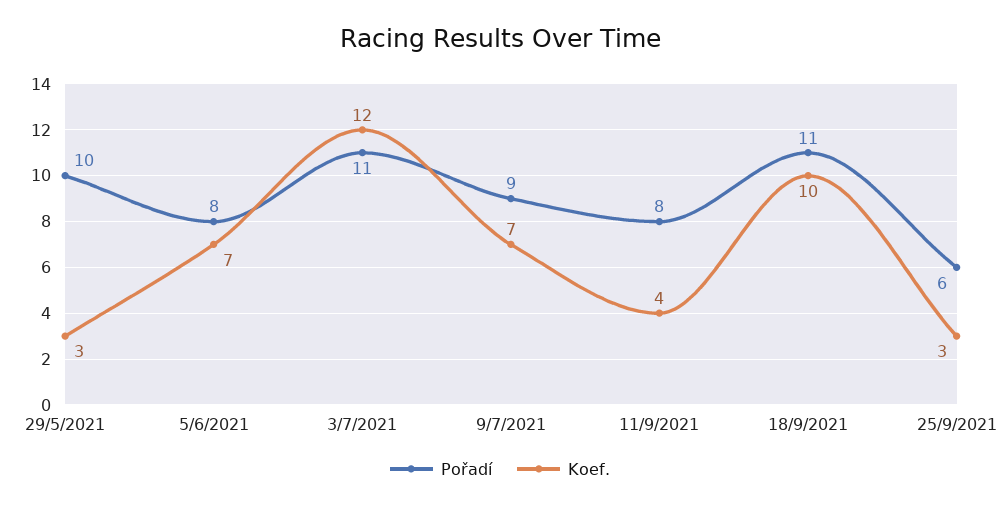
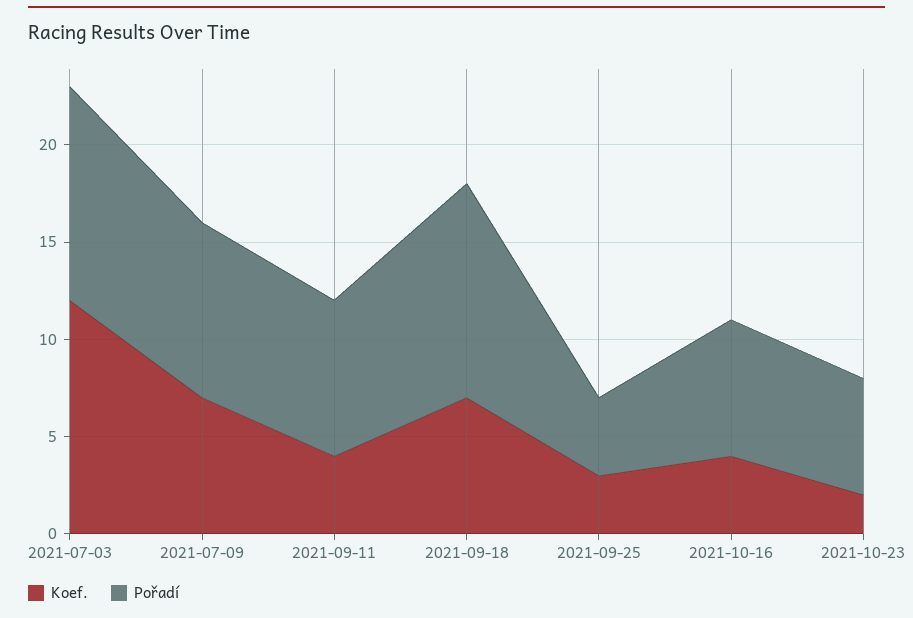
Pořadí, 29/5/2021: 10 -> none
Koef., 29/5/2021: 3 -> none
Pořadí, 5/6/2021: 8 -> none
Koef., 5/6/2021: 7 -> none
Koef., 18/9/2021: 10 -> 7
Pořadí, 25/9/2021: 6 -> 4
Koef., 2021-10-16: none -> 4
Pořadí, 2021-10-16: none -> 7
Koef., 2021-10-23: none -> 2
Pořadí, 2021-10-23: none -> 6

